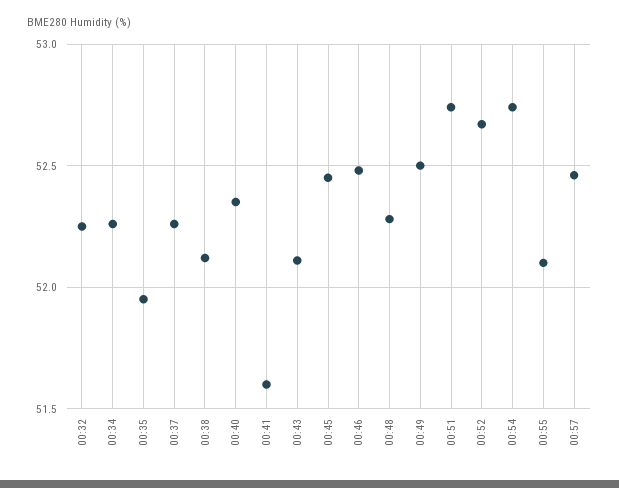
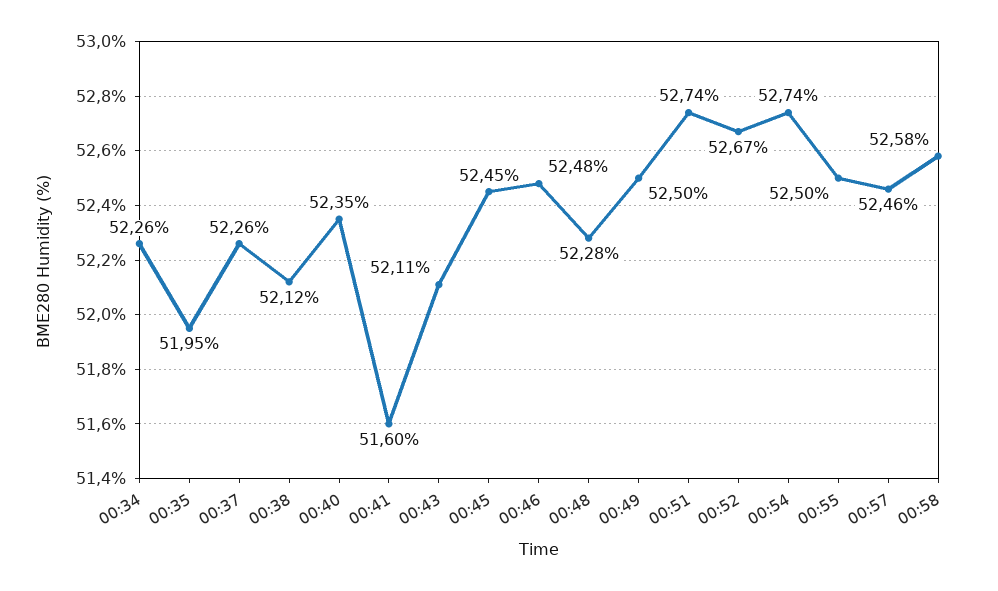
00:32: 52.25 -> none
00:55: 52.1 -> 52.5
00:58: none -> 52.58

